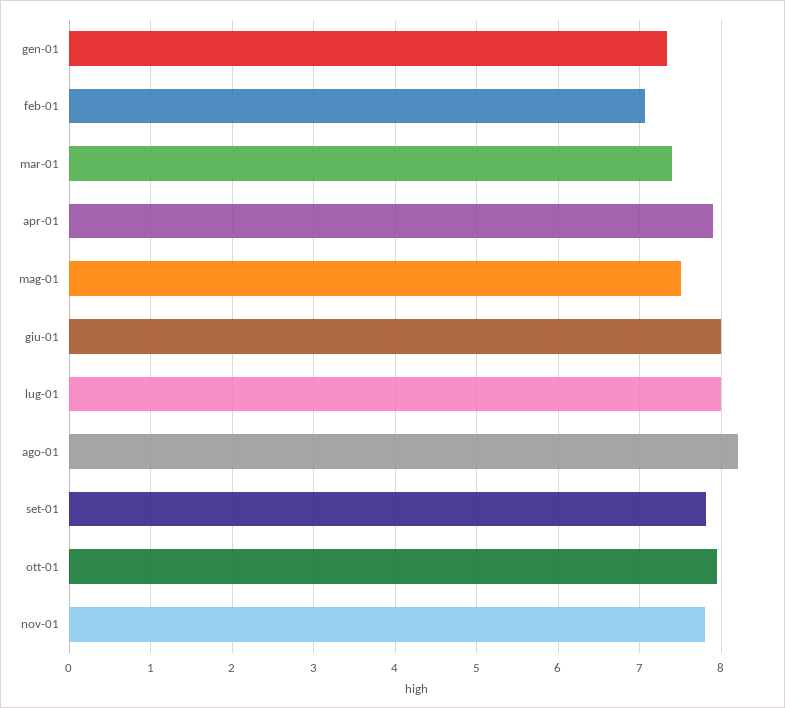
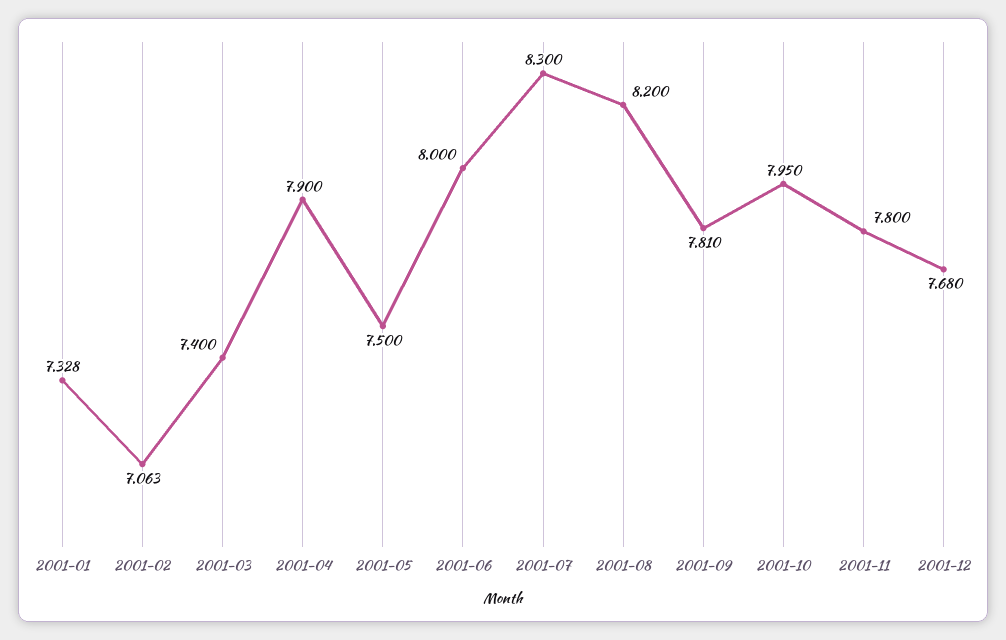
lug-01: 8 -> 8.3
2001-12: none -> 7.68

